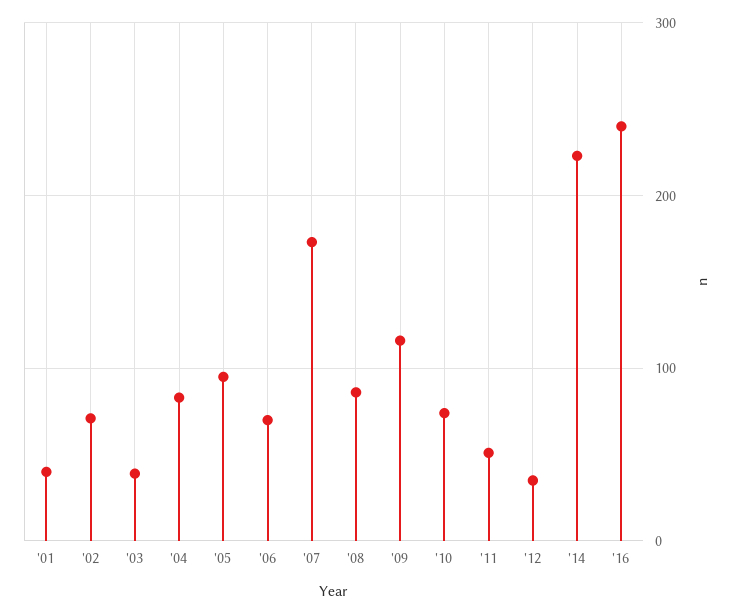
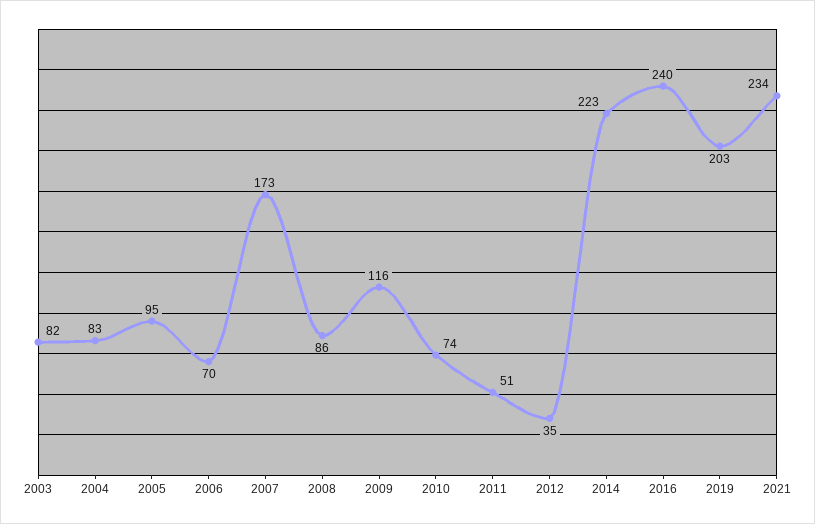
'01: 40 -> none
'02: 70 -> none
'03: 40 -> 82
2019: none -> 203
2021: none -> 234

